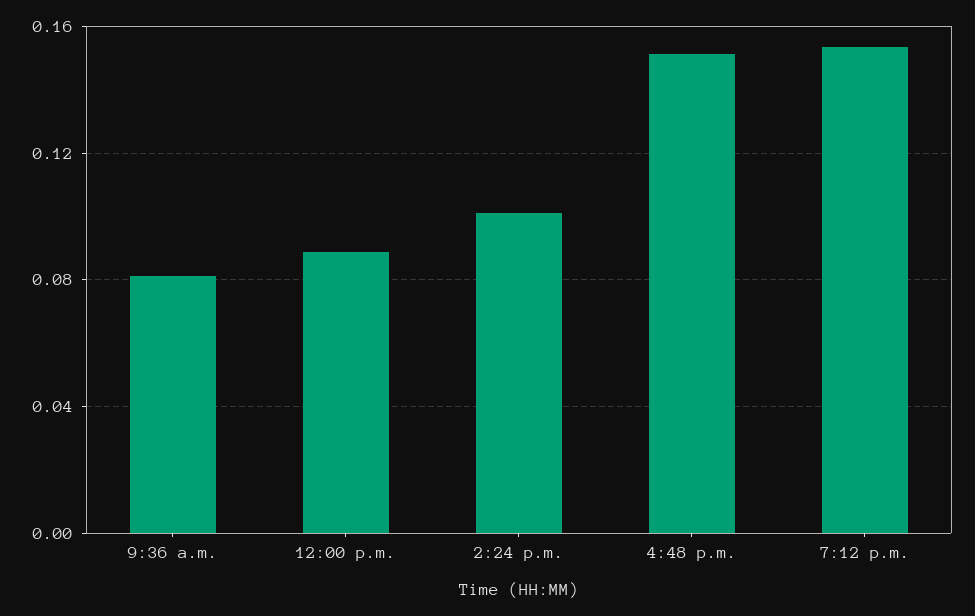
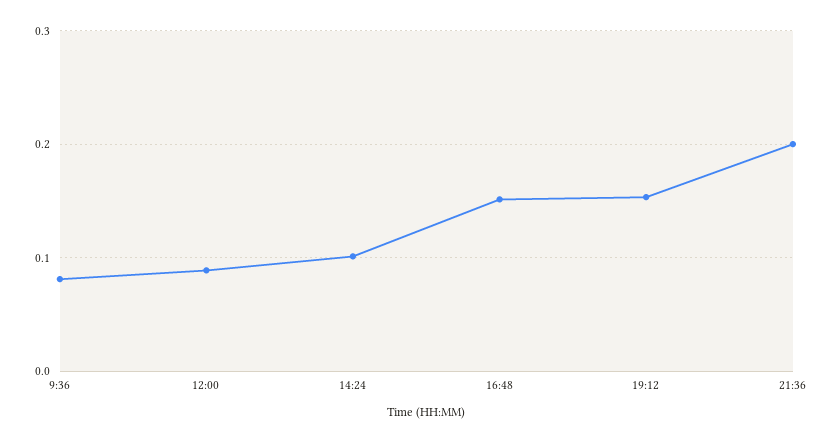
21:36: none -> 0.2

